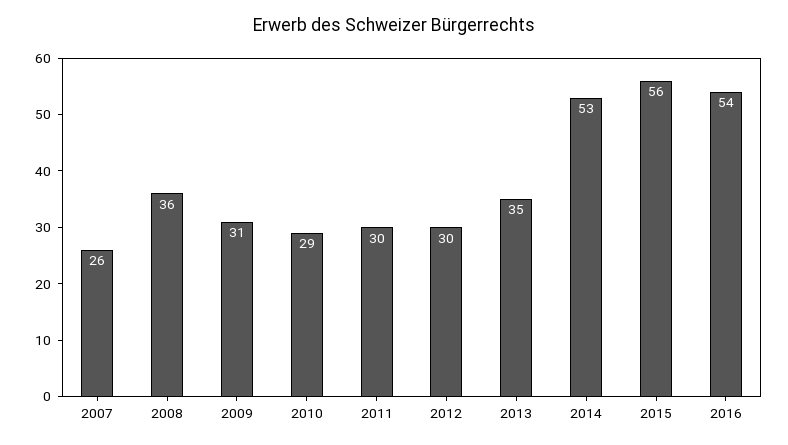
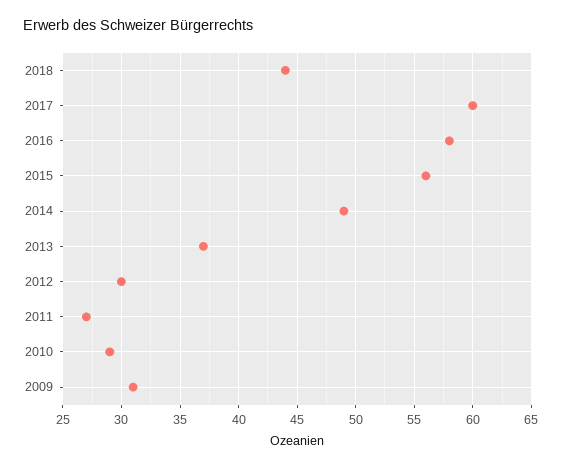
2007: 26 -> none
2008: 36 -> none
2011: 30 -> 27
2013: 35 -> 37
2014: 53 -> 49
2016: 54 -> 58
2018: none -> 44
2017: none -> 60

